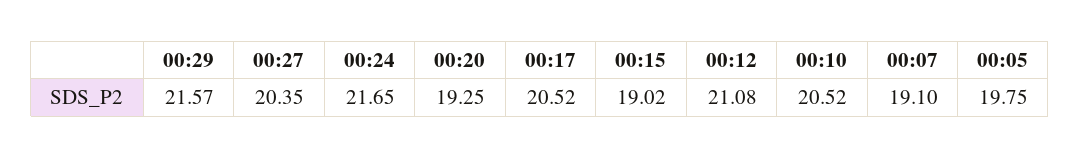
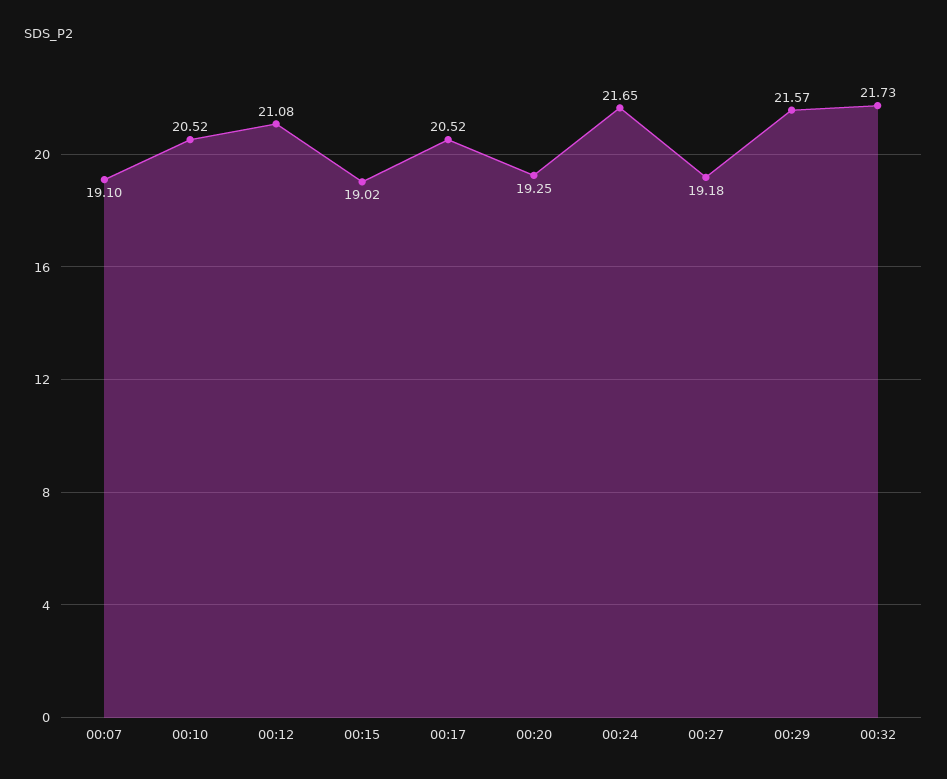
00:27: 20.35 -> 19.18
00:05: 19.75 -> none
00:32: none -> 21.73

